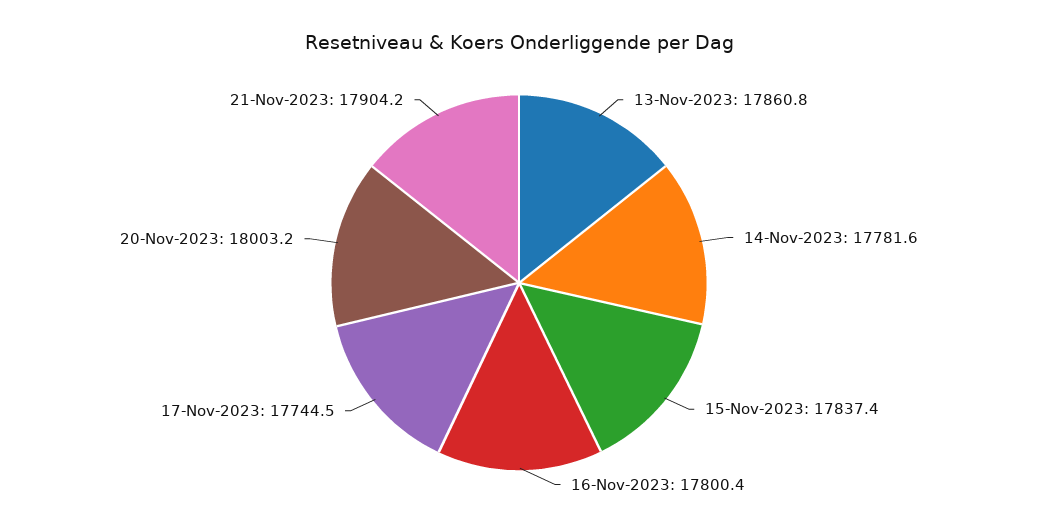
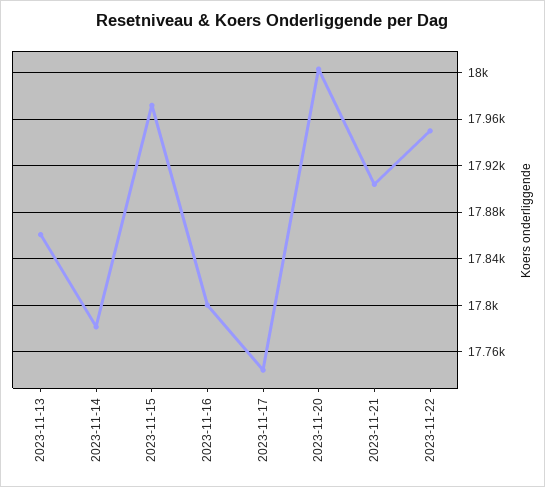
15-Nov-2023: 17837.4 -> 17970
2023-11-22: none -> 17950

